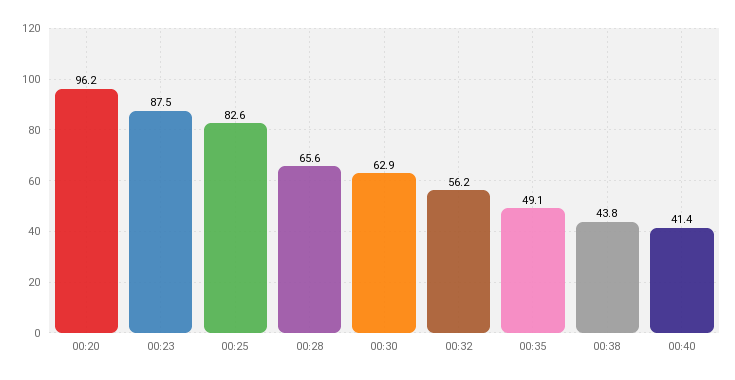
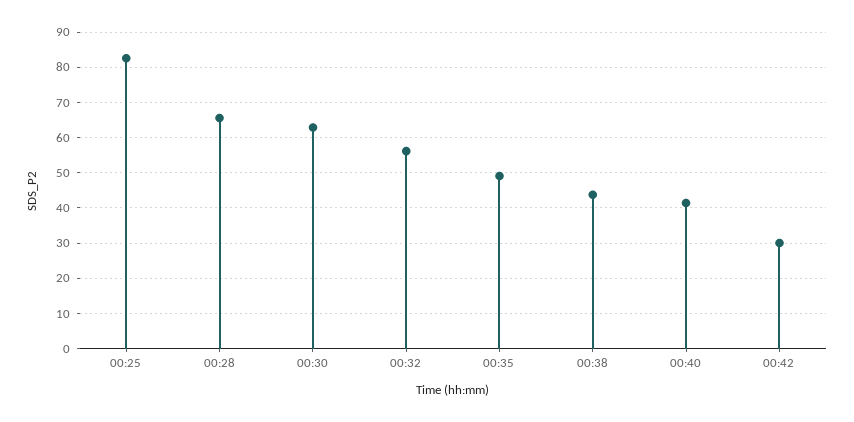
00:20: 96.2 -> none
00:23: 87.5 -> none
00:42: none -> 30

